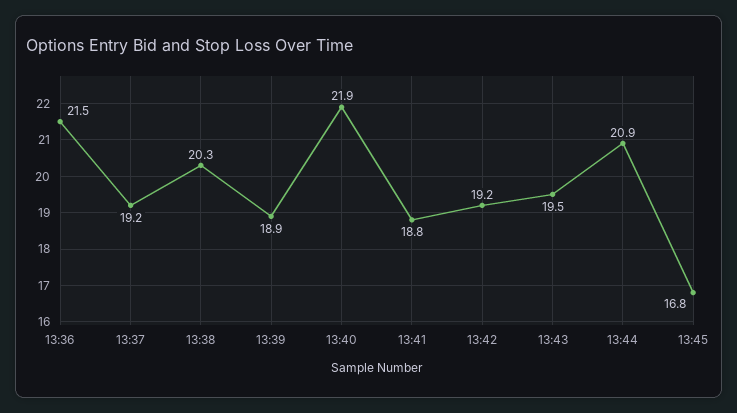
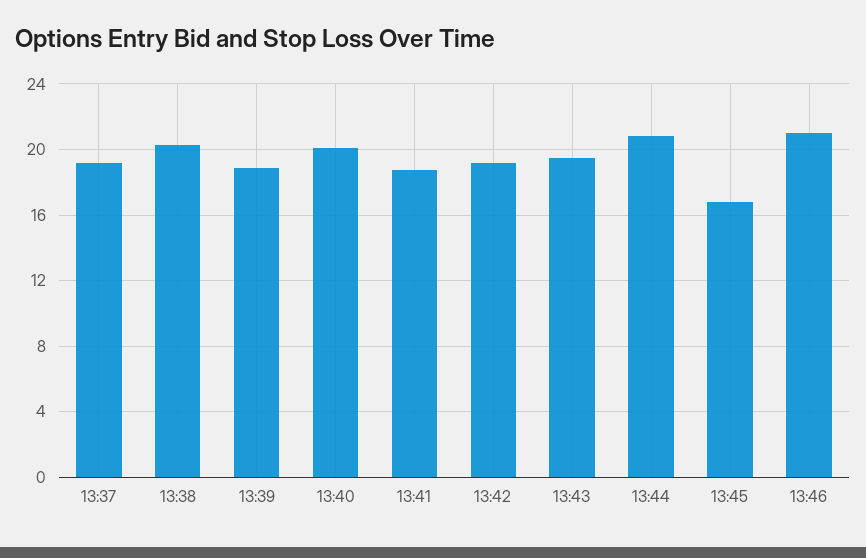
13:36: 21.5 -> none
13:40: 21.9 -> 20
13:46: none -> 21

